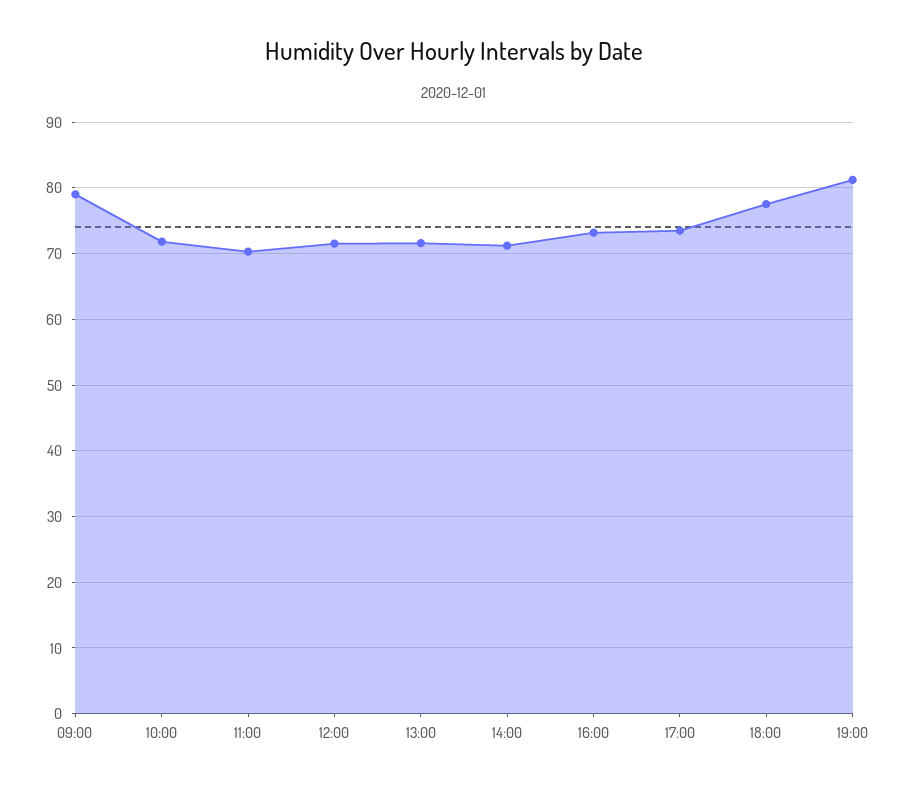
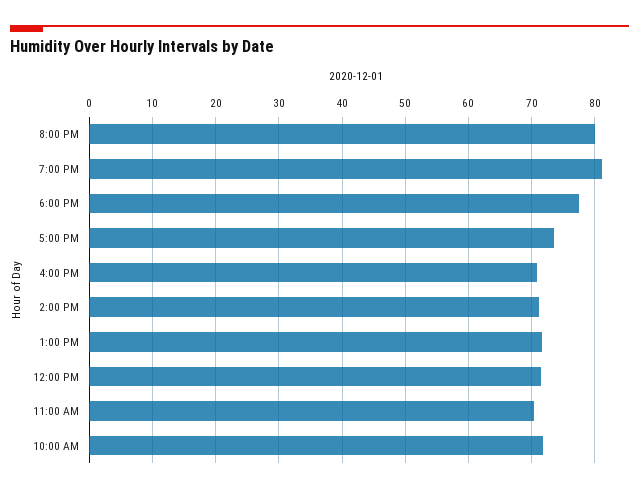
09:00: 79 -> none
16:00: 73 -> 71
8:00 PM: none -> 80

